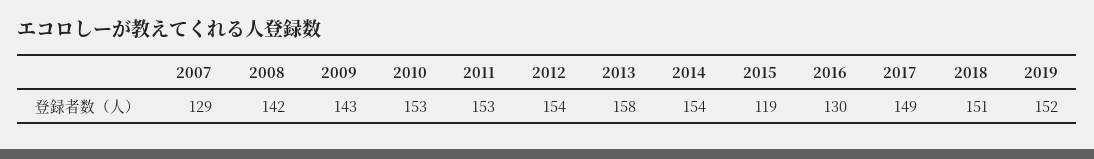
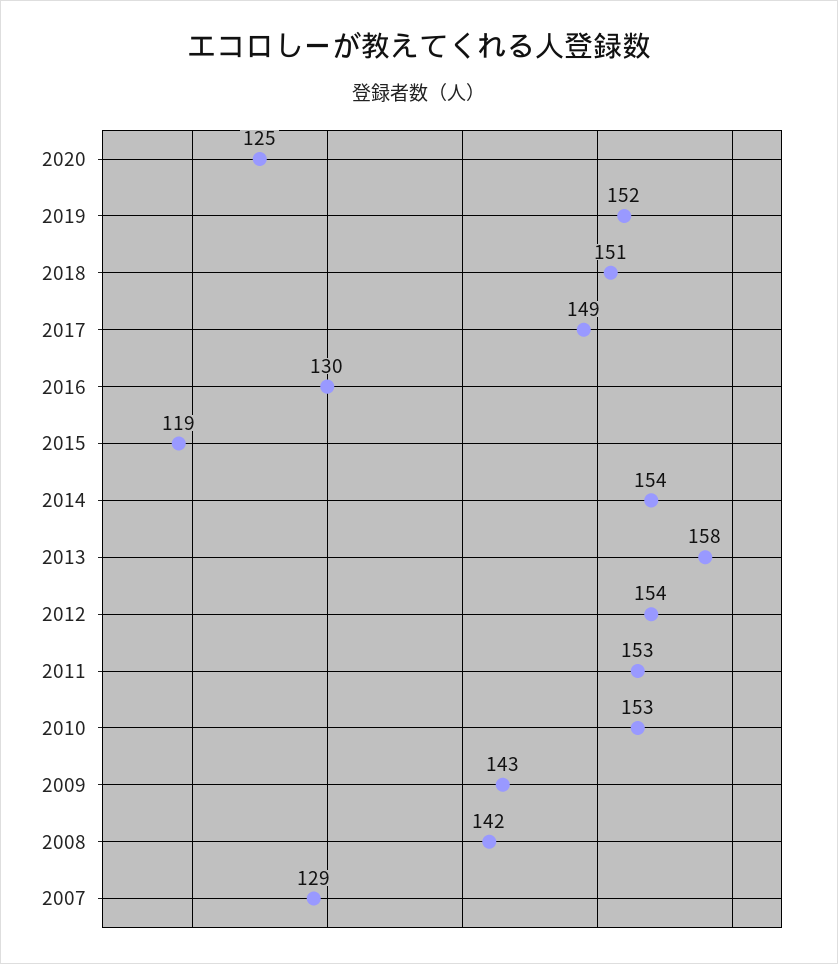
2020: none -> 125

